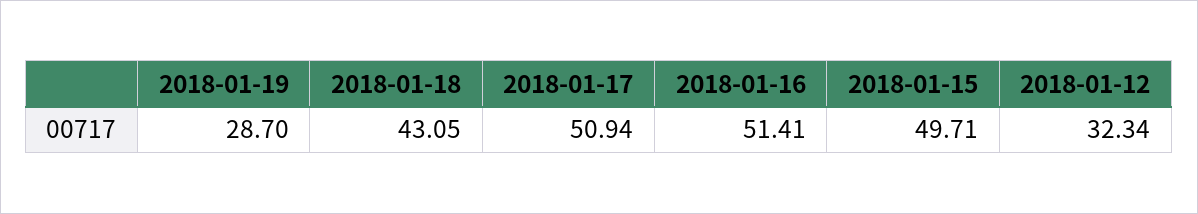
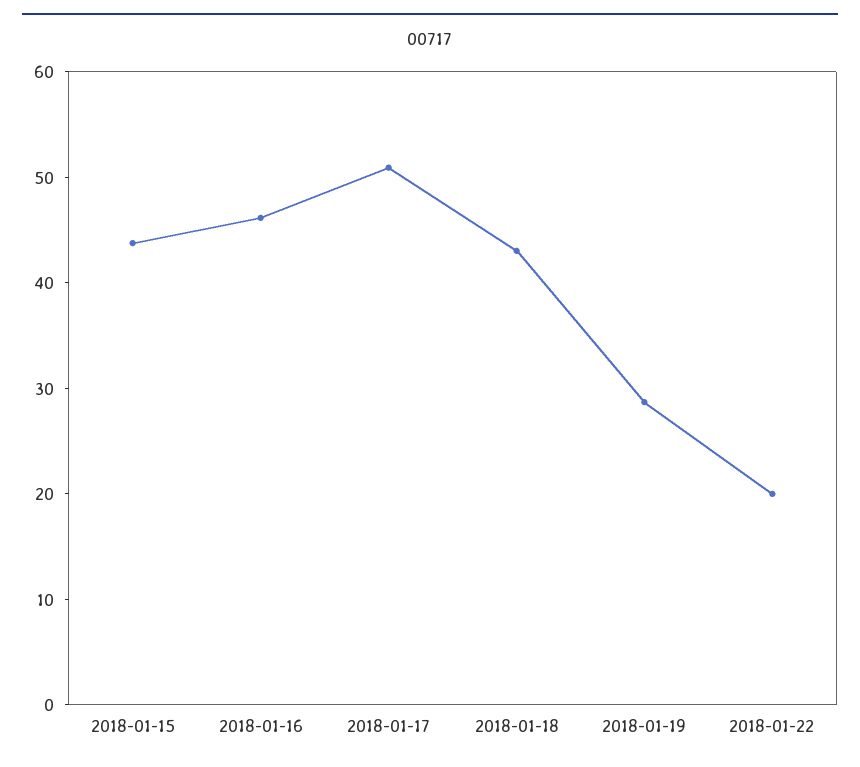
2018-01-16: 51.41 -> 46
2018-01-15: 49.71 -> 44
2018-01-12: 32.34 -> none
2018-01-22: none -> 20

